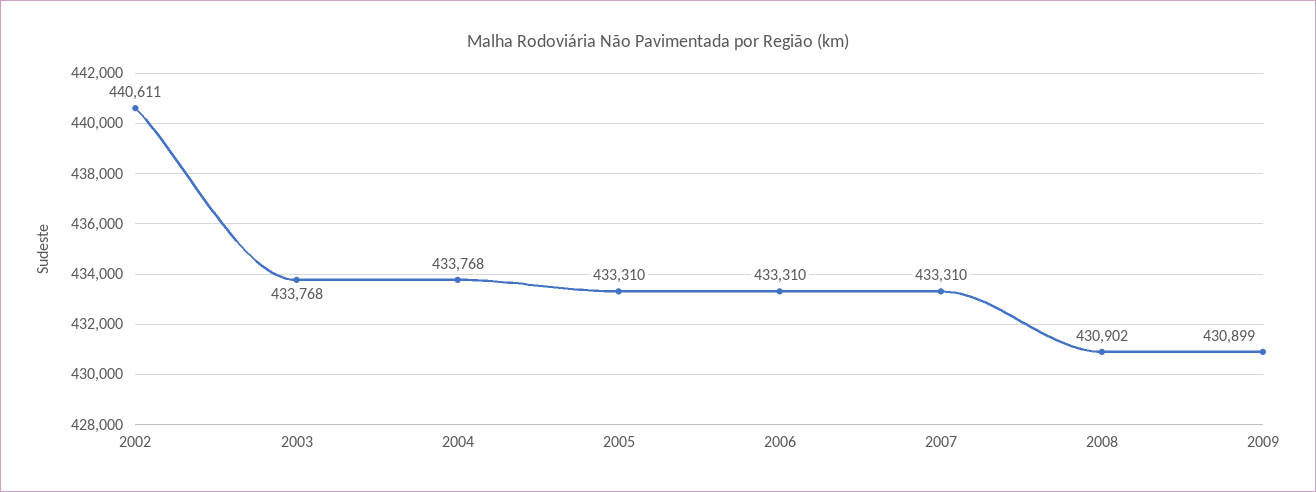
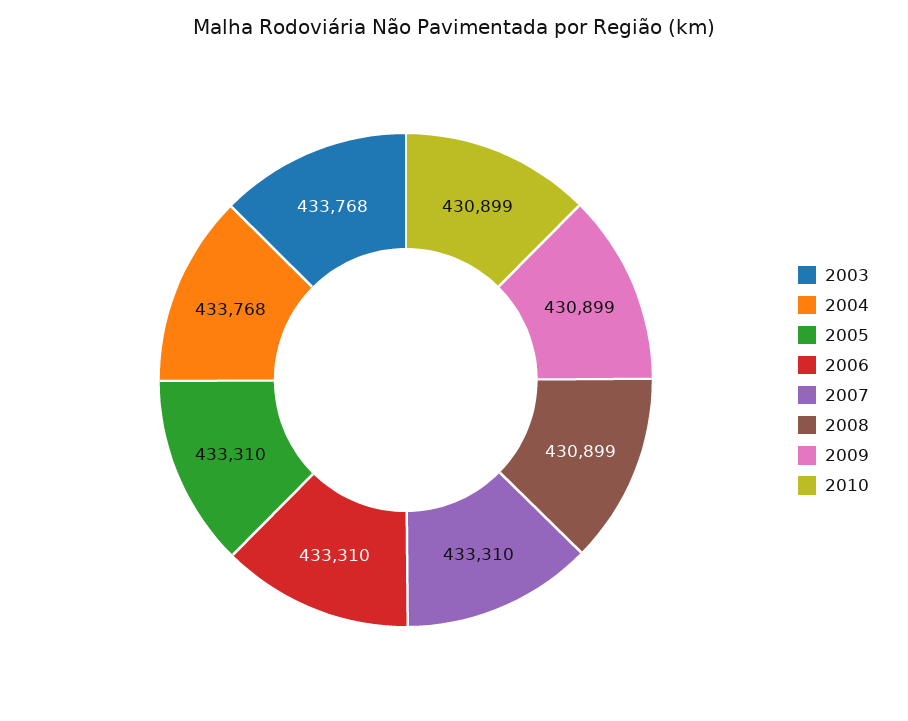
2002: 440611 -> none
2008: 430902 -> 430899
2010: none -> 430899

